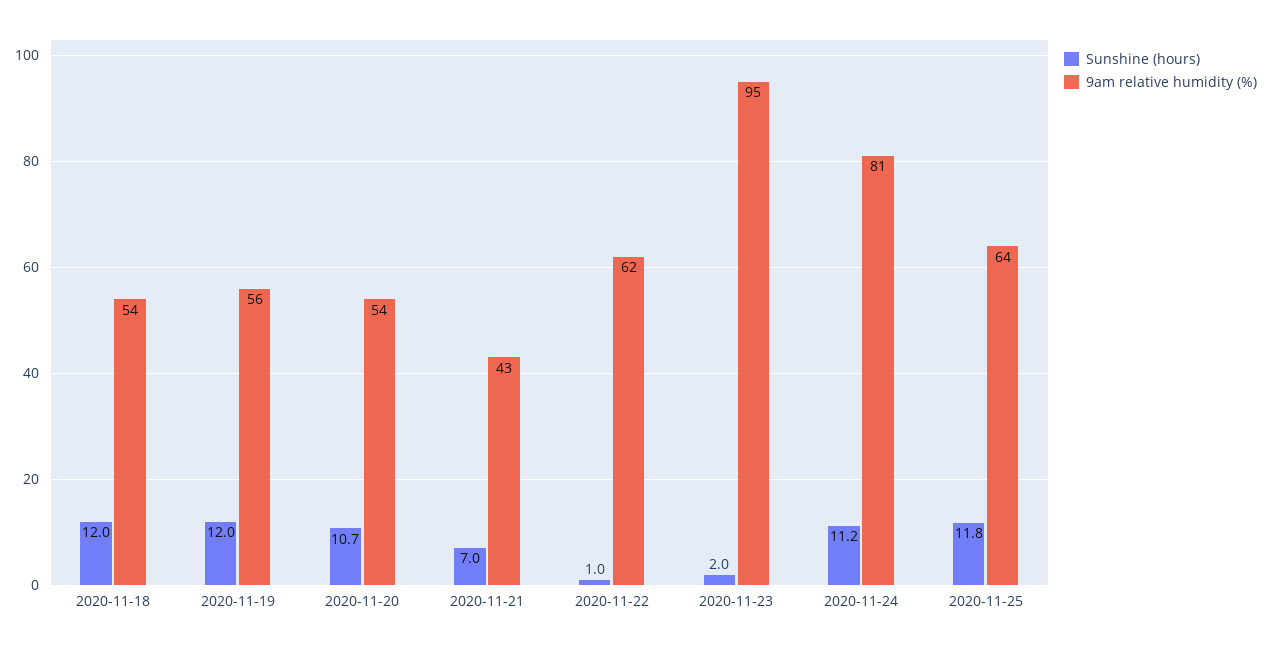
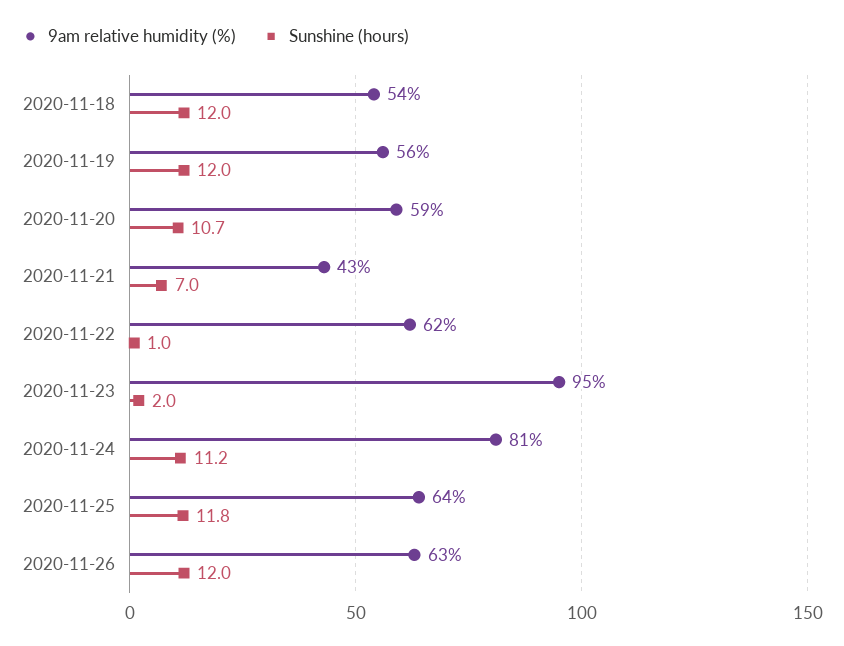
9am relative humidity (%), 2020-11-20: 54 -> 59
9am relative humidity (%), 2020-11-26: none -> 63
Sunshine (hours), 2020-11-26: none -> 12

